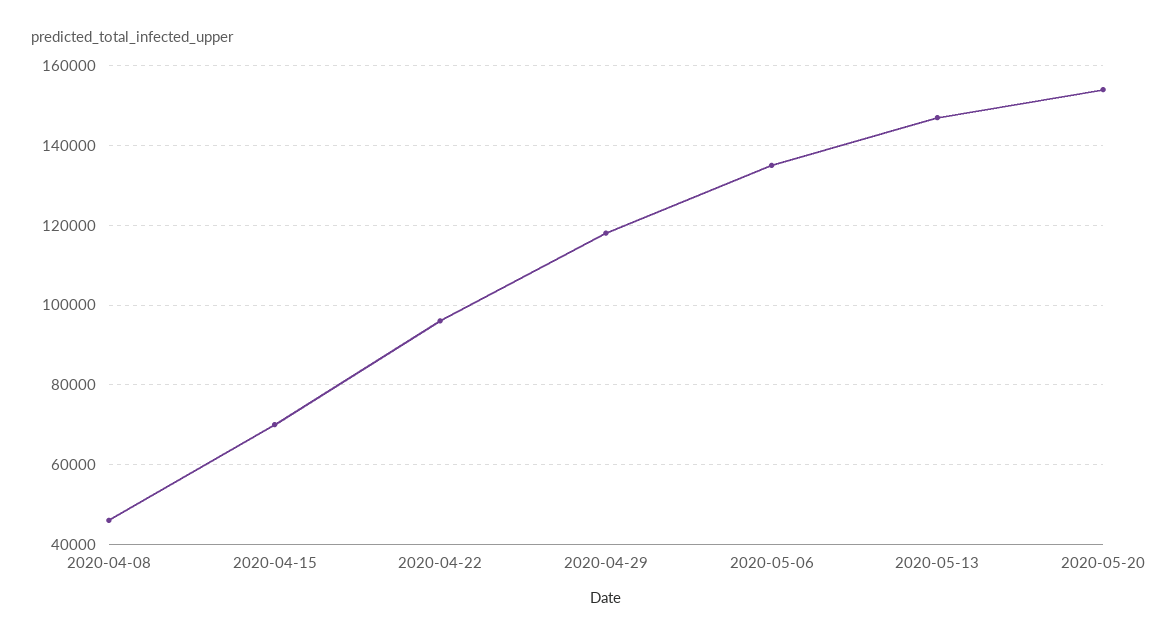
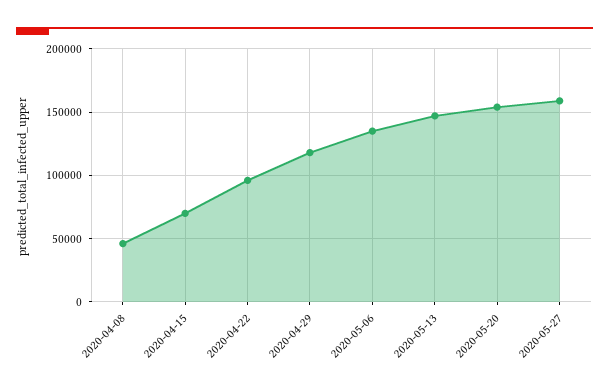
2020-05-27: none -> 160000

